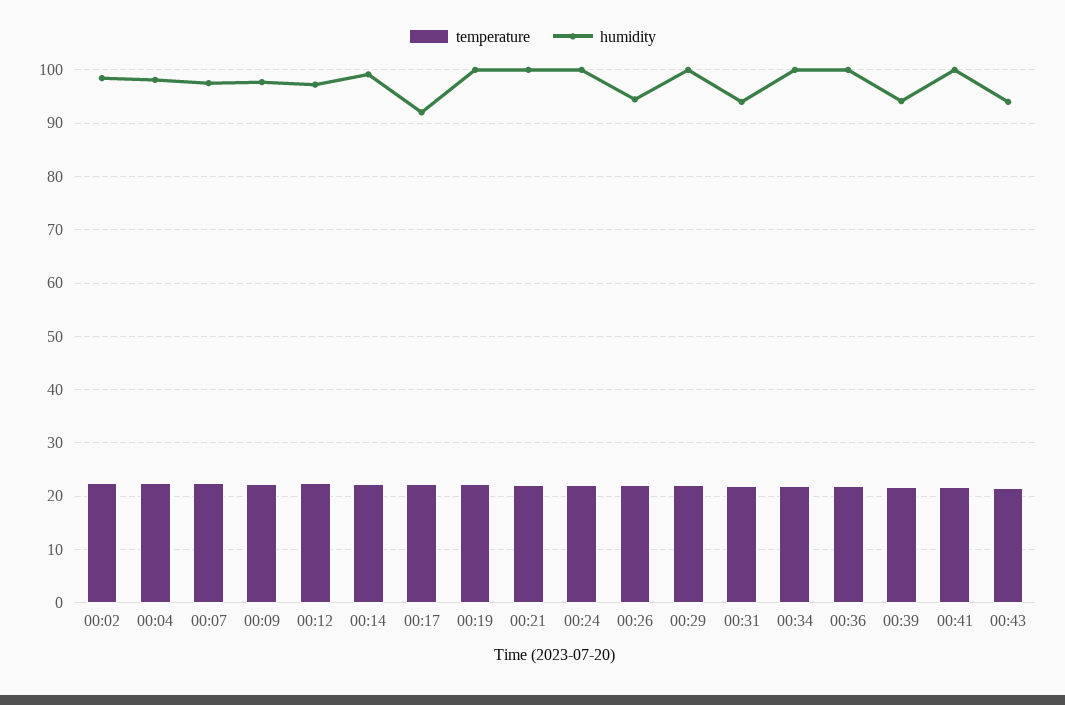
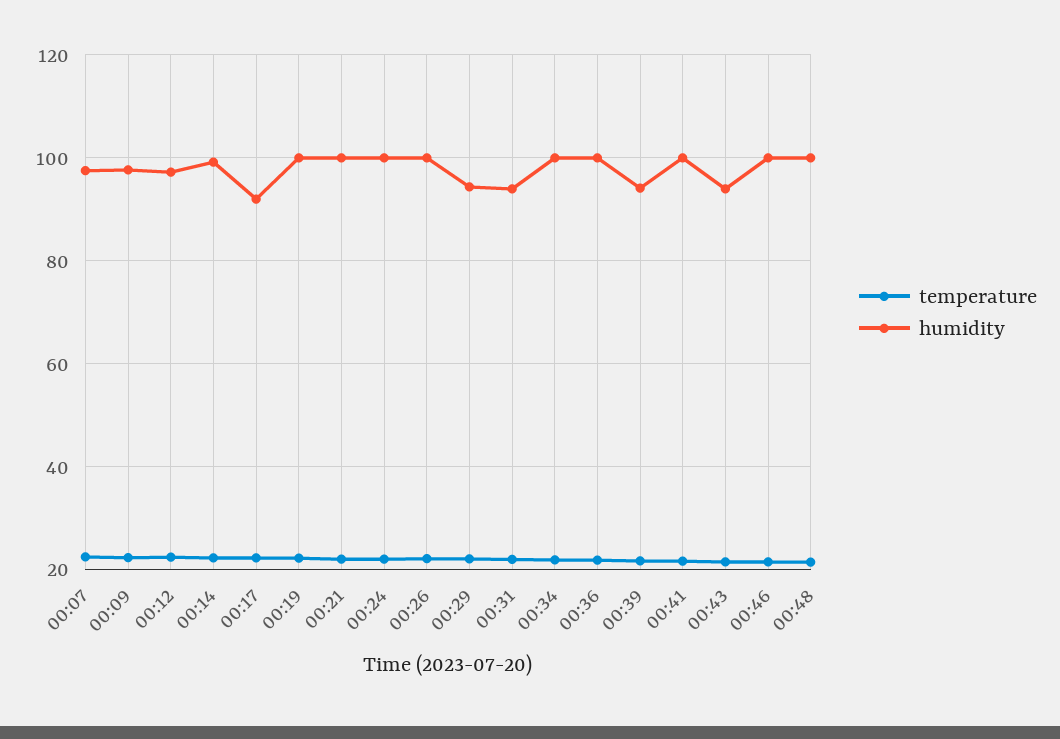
temperature, 00:02: 22 -> none
humidity, 00:02: 98 -> none
temperature, 00:04: 22 -> none
humidity, 00:04: 98 -> none
humidity, 00:26: 94 -> 100
humidity, 00:29: 100 -> 94
temperature, 00:46: none -> 22
humidity, 00:46: none -> 100
temperature, 00:48: none -> 22
humidity, 00:48: none -> 100

